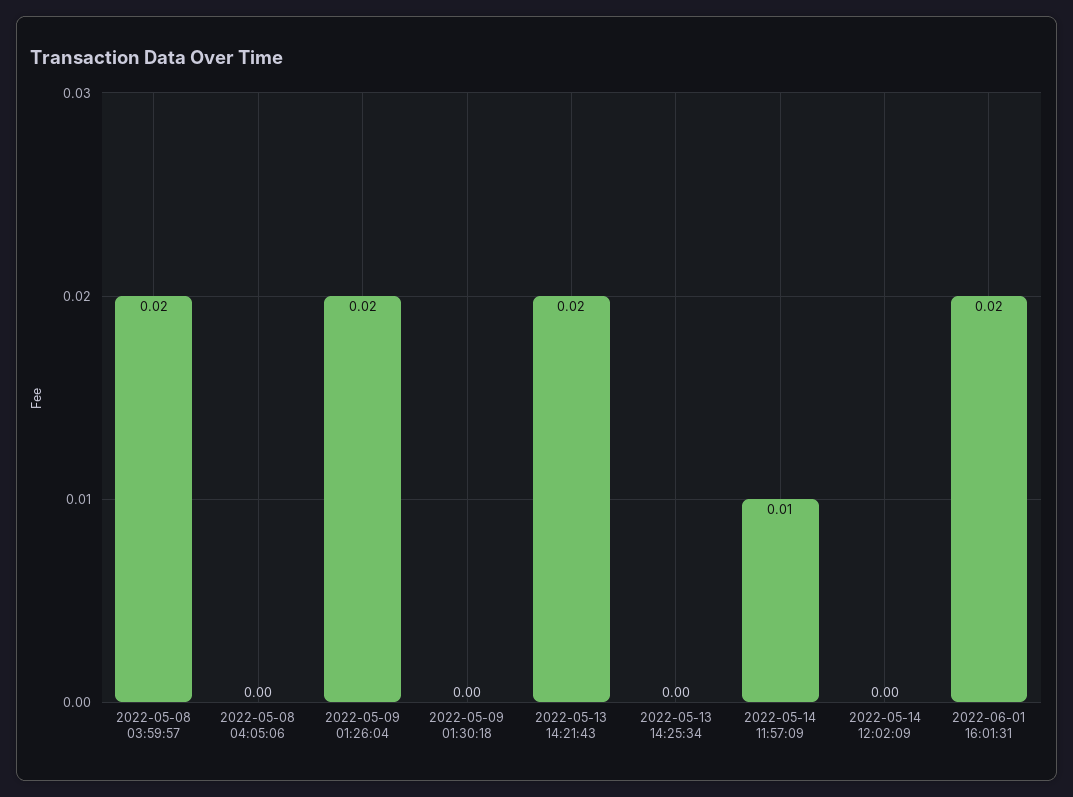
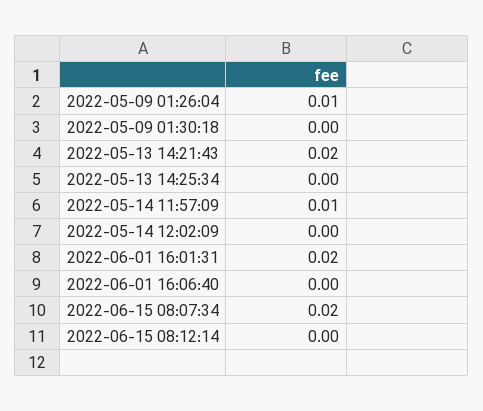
2022-05-08 03:59:57: 0.02 -> none
2022-05-08 04:05:06: 0 -> none
2022-05-09 01:26:04: 0.02 -> 0.01
2022-06-01 16:06:40: none -> 0
2022-06-15 08:07:34: none -> 0.02
2022-06-15 08:12:14: none -> 0

